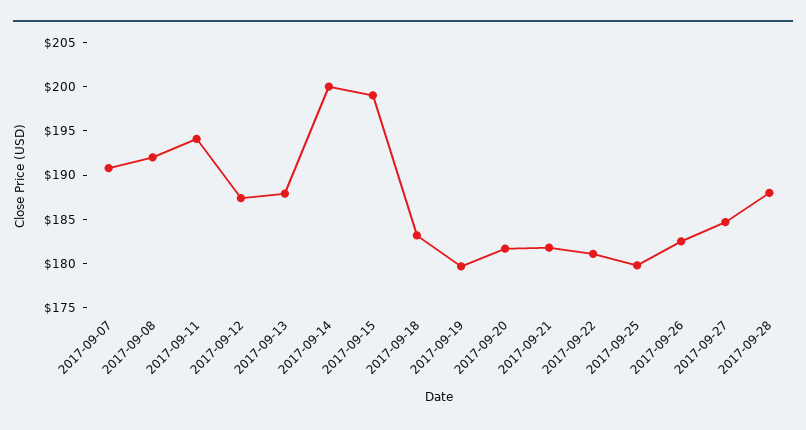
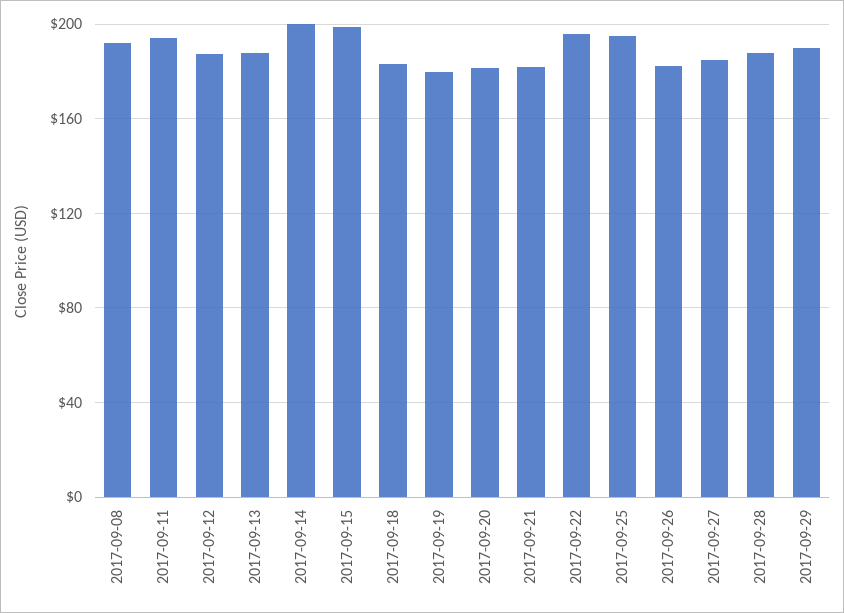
2017-09-07: 191 -> none
2017-09-22: 181 -> 195
2017-09-25: 180 -> 195
2017-09-29: none -> 190

